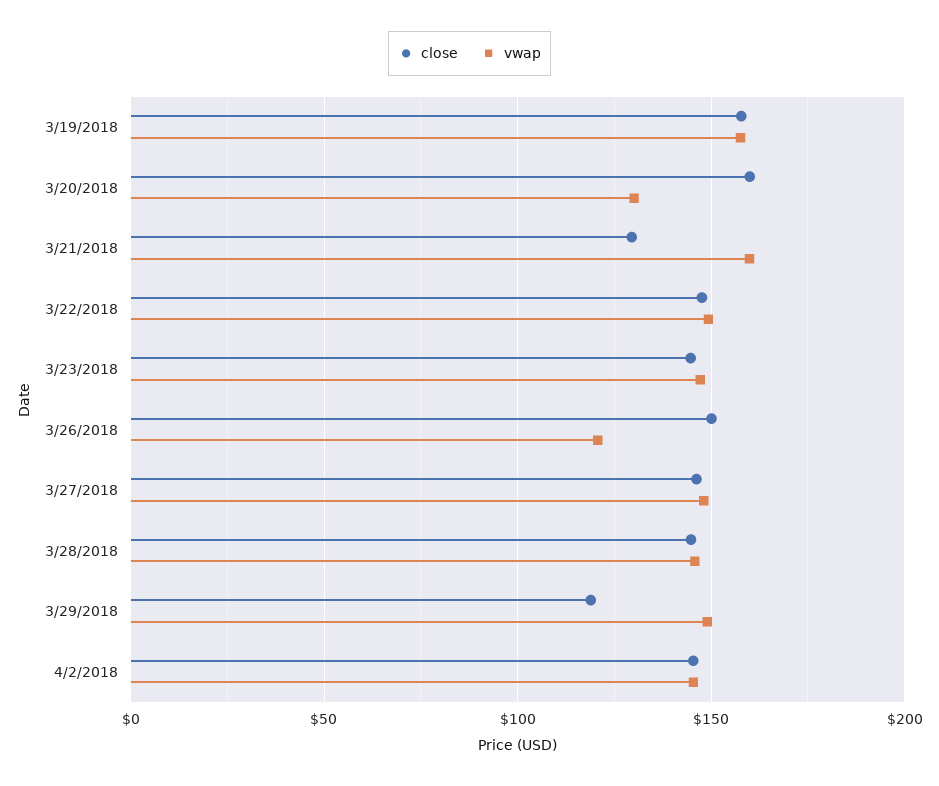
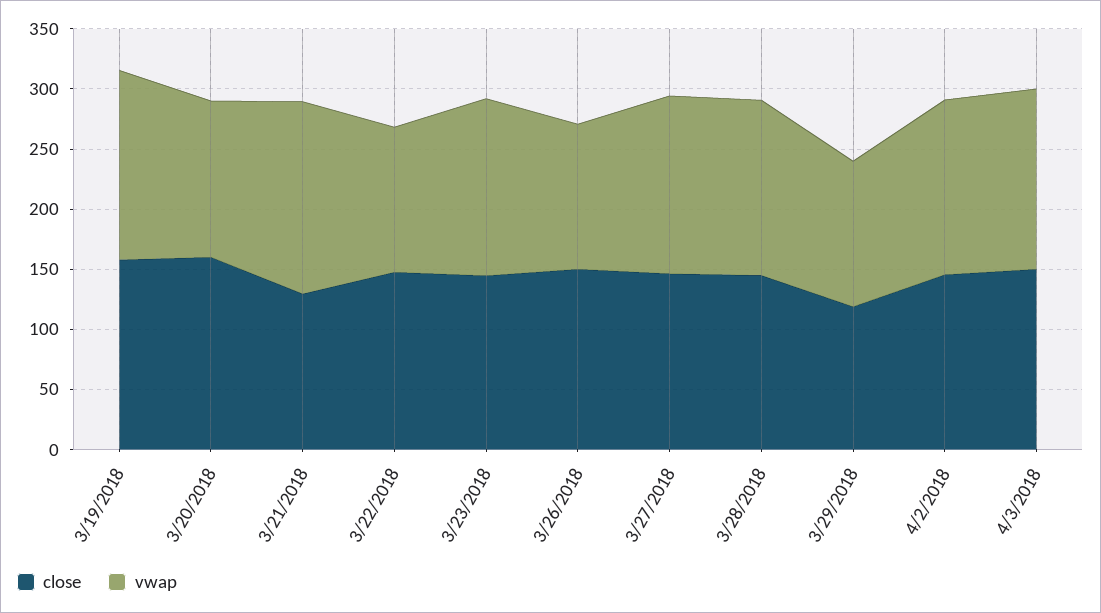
vwap, 3/22/2018: 150 -> 120
vwap, 3/29/2018: 150 -> 120
close, 4/3/2018: none -> 150
vwap, 4/3/2018: none -> 150

